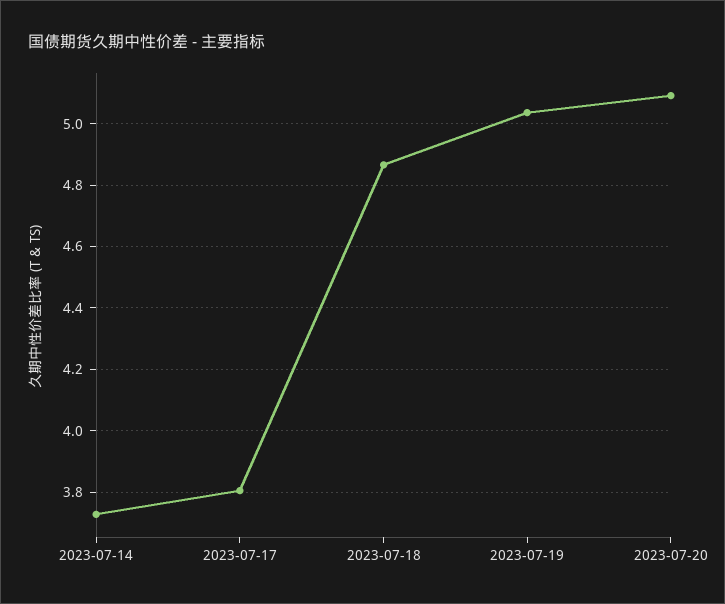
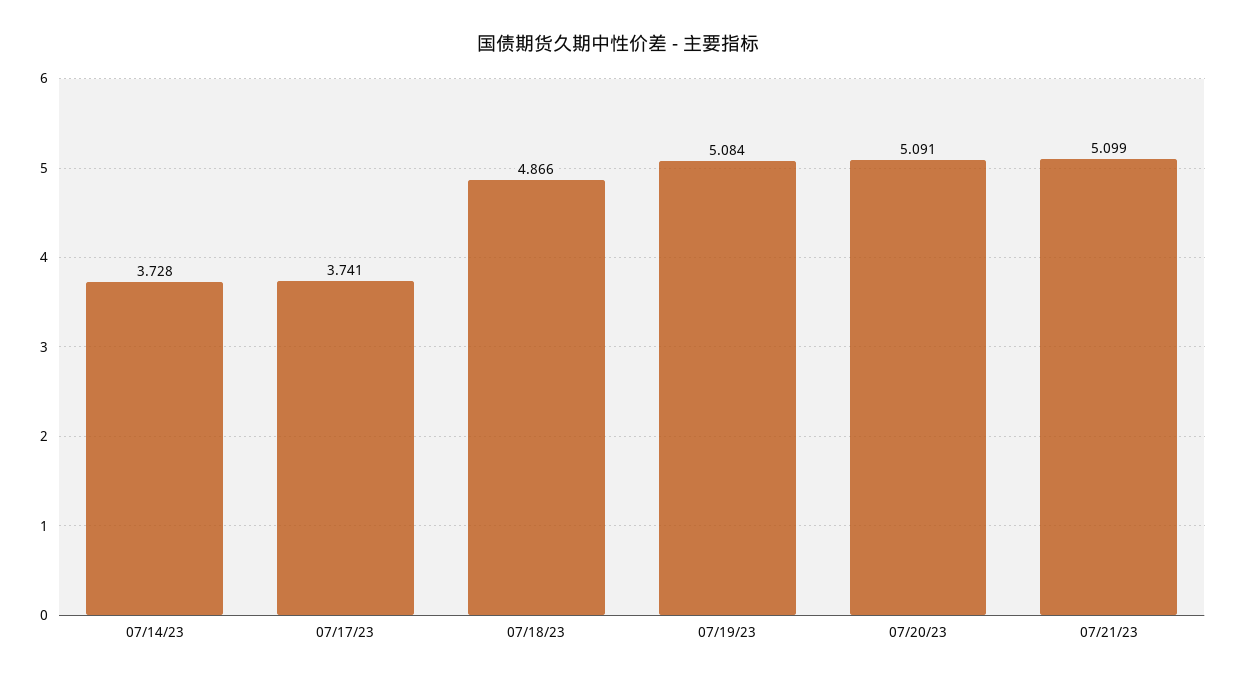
2023-07-17: 3.8 -> 3.741
2023-07-19: 5.04 -> 5.084
07/21/23: none -> 5.099

